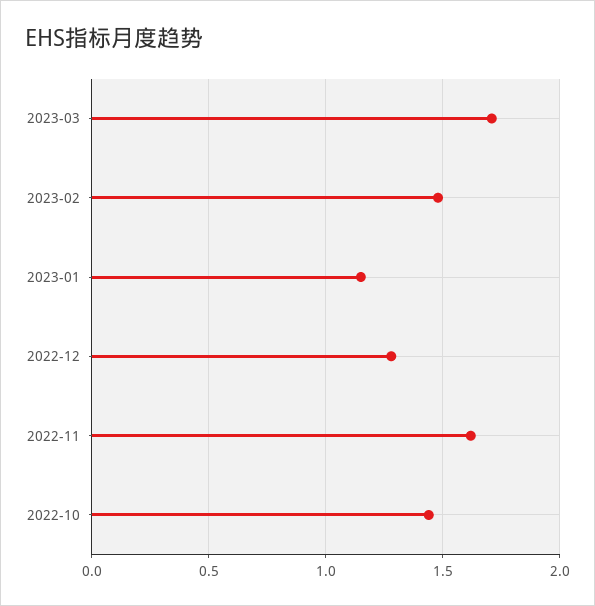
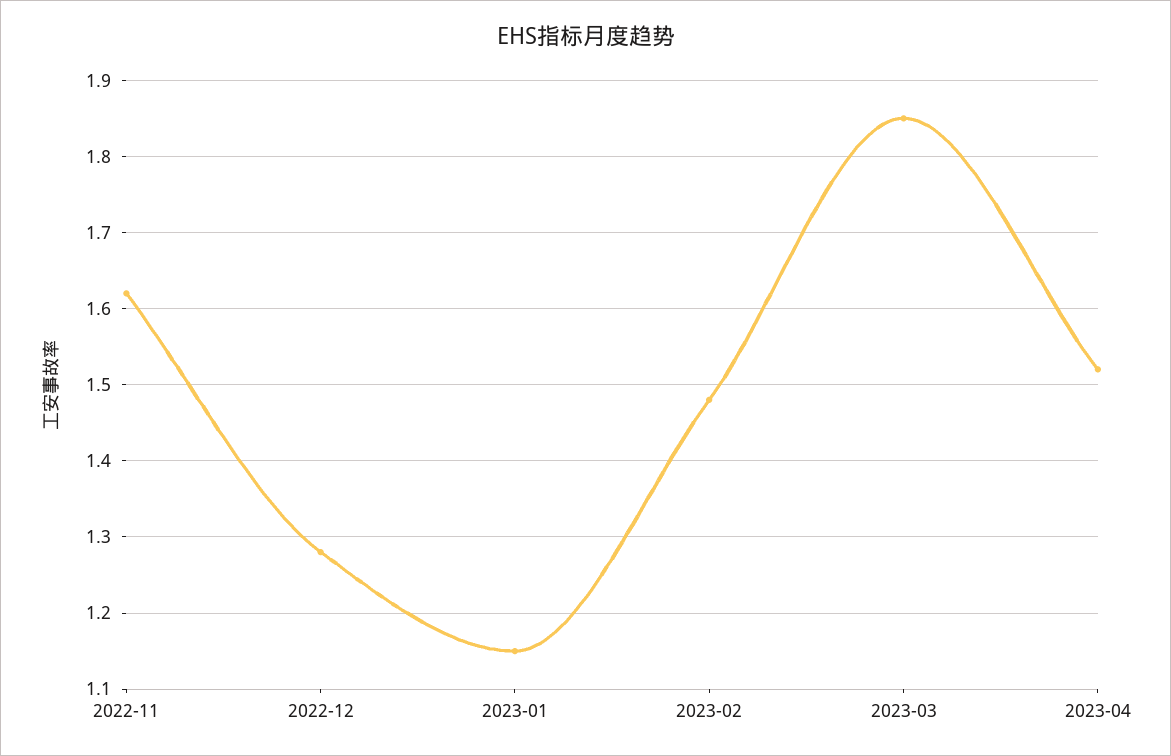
2023-03: 1.7 -> 1.85
2022-10: 1.45 -> none
2023-04: none -> 1.52

